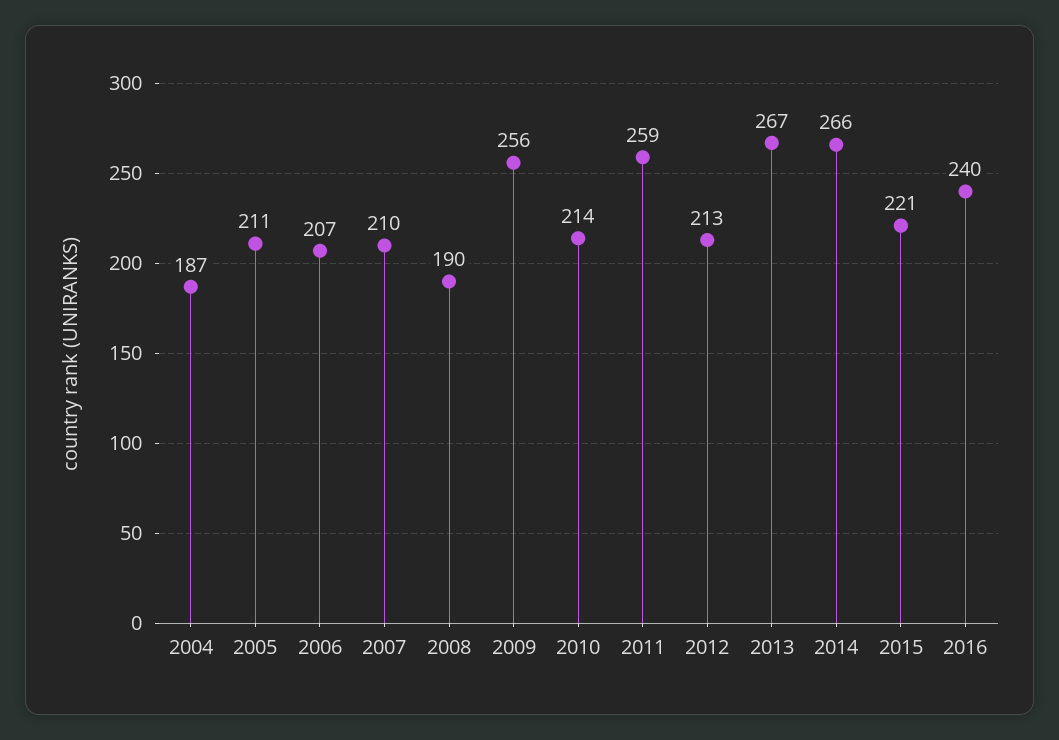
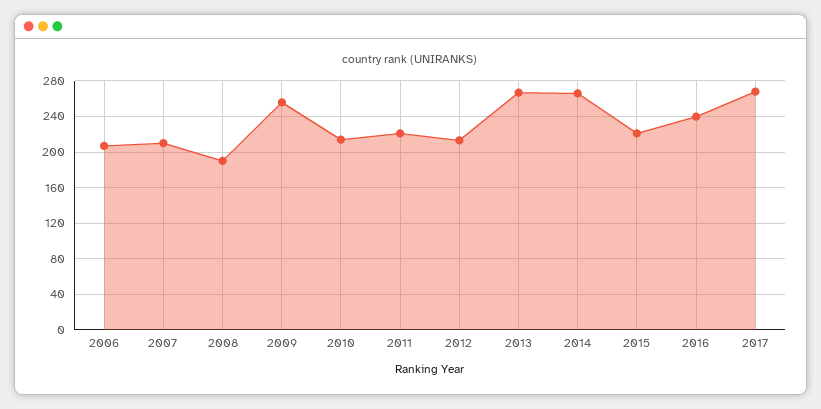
2004: 187 -> none
2005: 211 -> none
2011: 259 -> 220
2017: none -> 270

